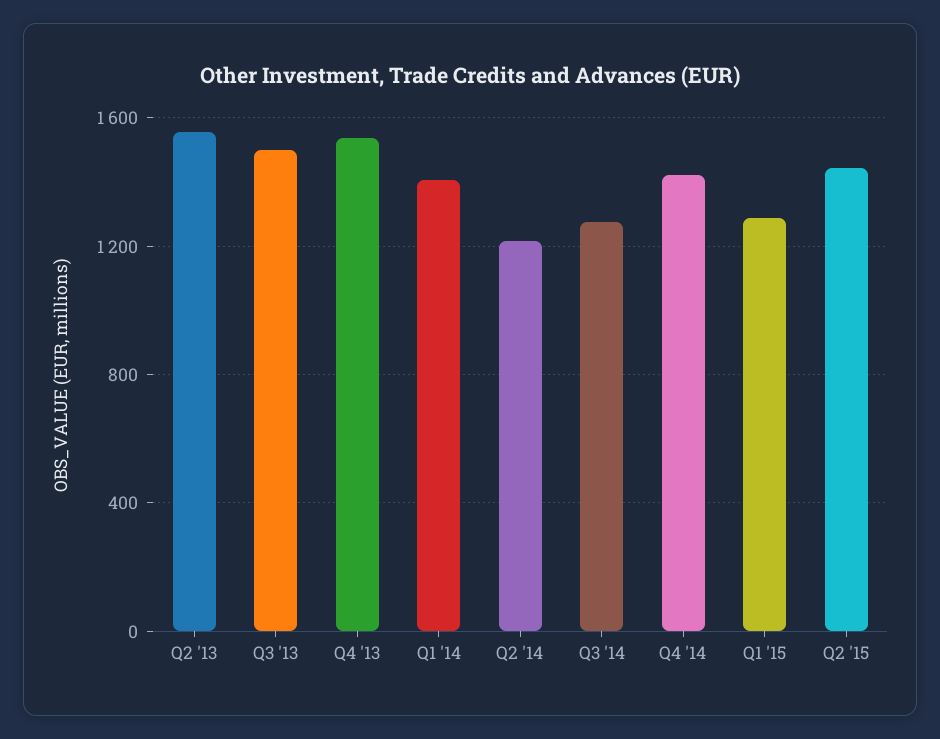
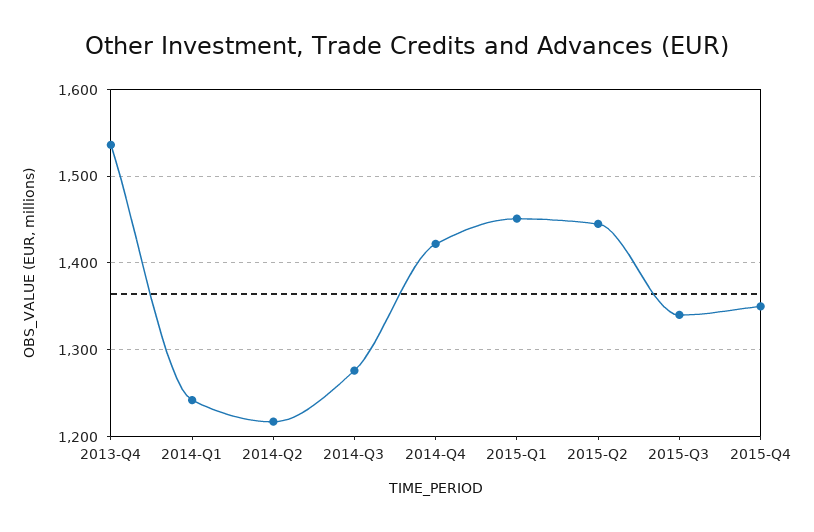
Q2 '13: 1550 -> none
Q3 '13: 1500 -> none
Q1 '14: 1400 -> 1240
Q1 '15: 1300 -> 1450
2015-Q3: none -> 1340
2015-Q4: none -> 1350

